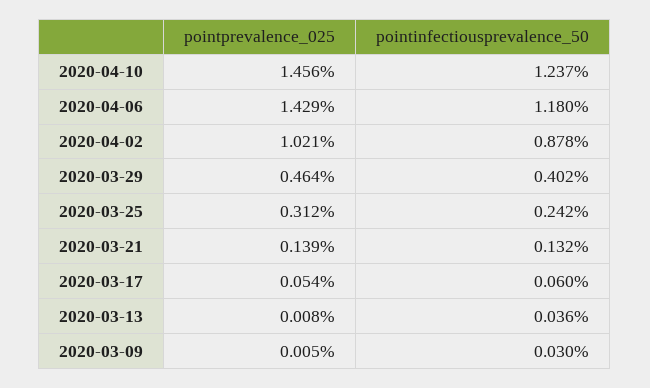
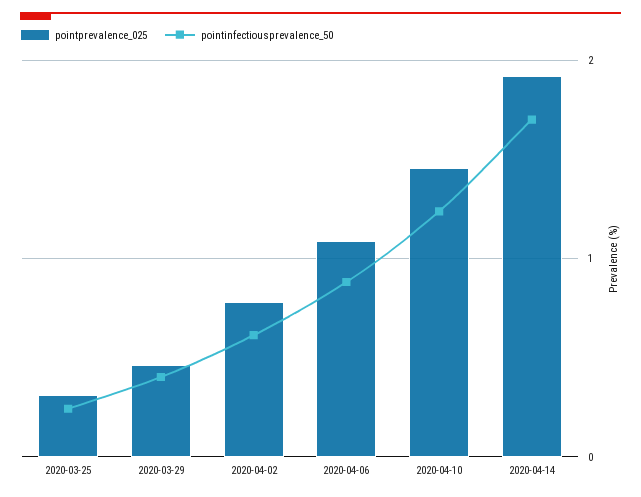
pointprevalence_025, 2020-04-06: 1.429 -> 1.1
pointinfectiousprevalence_50, 2020-04-06: 1.18 -> 0.9
pointprevalence_025, 2020-04-02: 1.021 -> 0.8
pointinfectiousprevalence_50, 2020-04-02: 0.878 -> 0.6
pointprevalence_025, 2020-03-21: 0.139 -> none
pointinfectiousprevalence_50, 2020-03-21: 0.132 -> none
pointprevalence_025, 2020-03-17: 0.054 -> none
pointinfectiousprevalence_50, 2020-03-17: 0.06 -> none
pointprevalence_025, 2020-03-13: 0.008 -> none
pointinfectiousprevalence_50, 2020-03-13: 0.036 -> none
pointprevalence_025, 2020-03-09: 0.005 -> none
pointinfectiousprevalence_50, 2020-03-09: 0.03 -> none
pointprevalence_025, 2020-04-14: none -> 1.9
pointinfectiousprevalence_50, 2020-04-14: none -> 1.7

